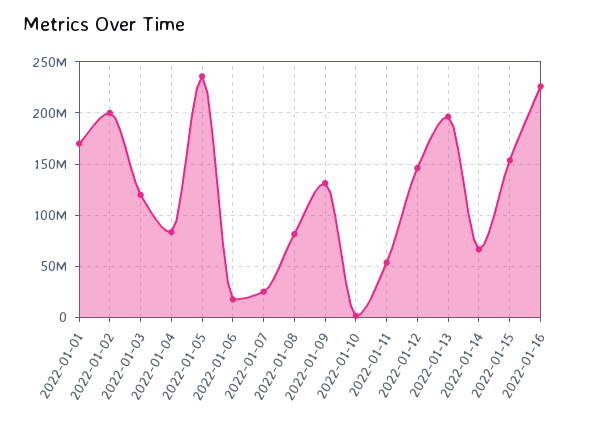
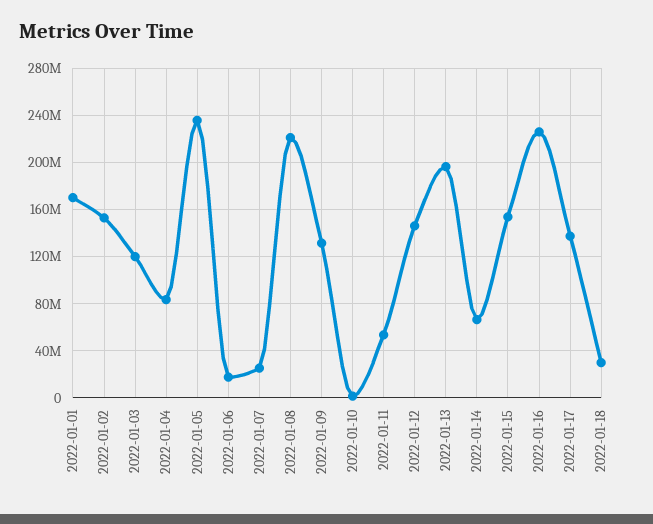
2022-01-02: 200000000 -> 150000000
2022-01-08: 80000000 -> 220000000
2022-01-17: none -> 140000000
2022-01-18: none -> 30000000

